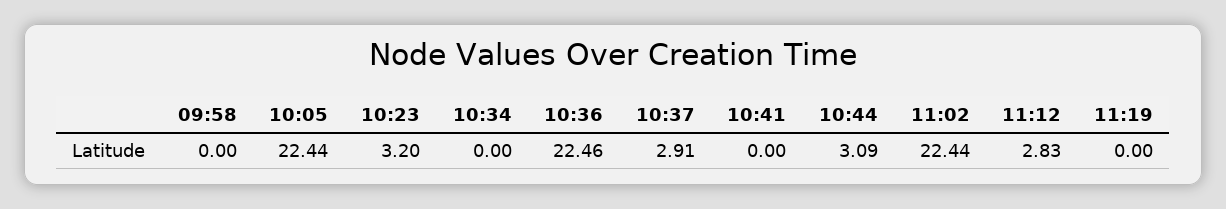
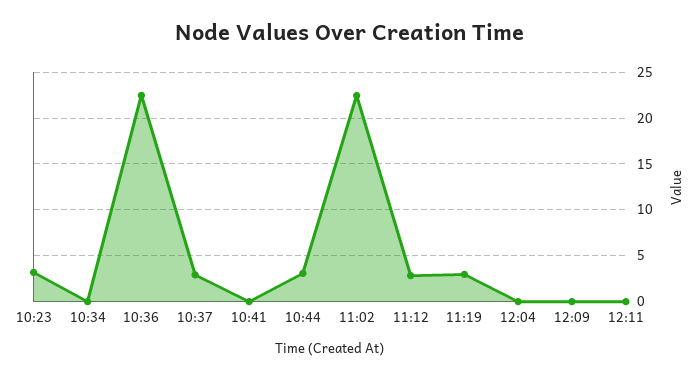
09:58: 0 -> none
10:05: 22.44 -> none
11:19: 0 -> 3
12:04: none -> 0
12:09: none -> 0
12:11: none -> 0

